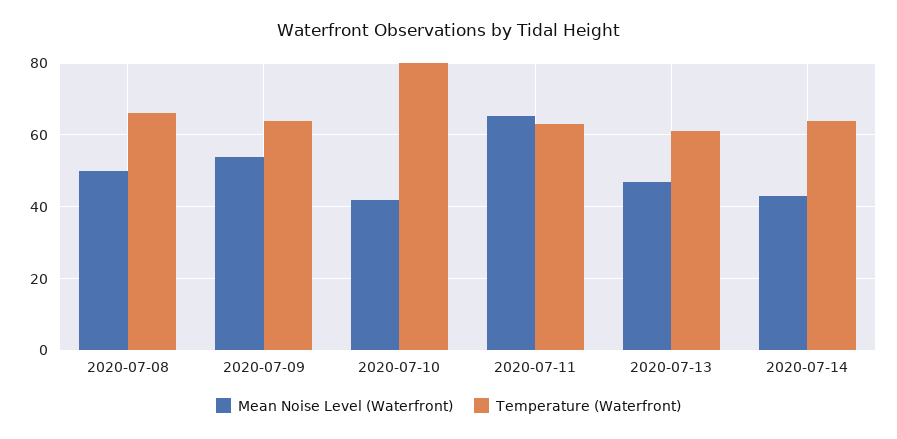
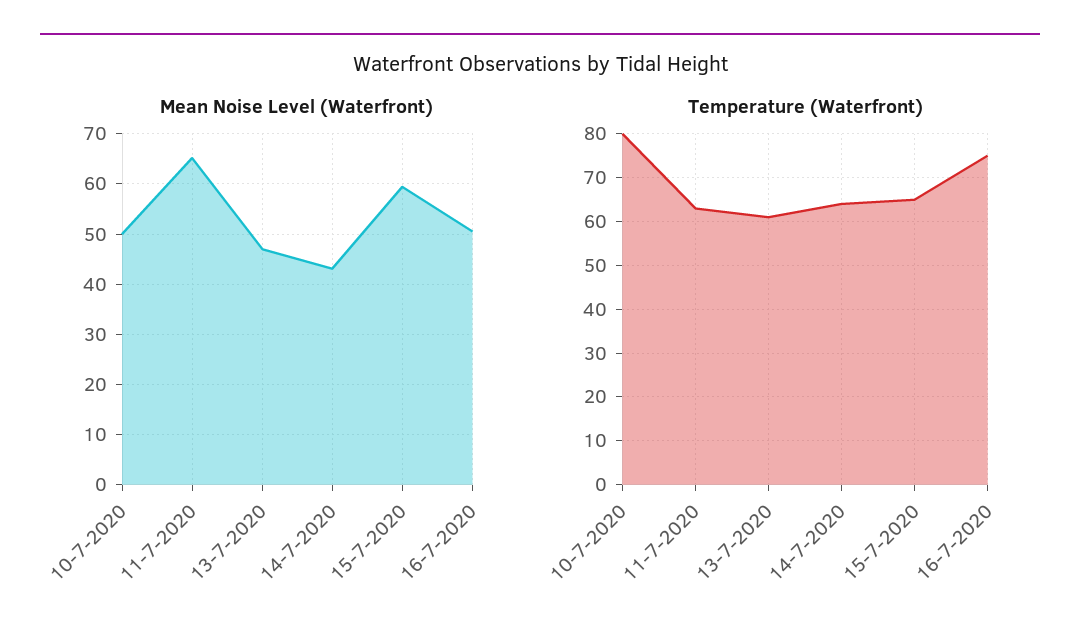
Mean Noise Level (Waterfront), 2020-07-08: 50 -> none
Temperature (Waterfront), 2020-07-08: 66 -> none
Mean Noise Level (Waterfront), 2020-07-09: 54 -> none
Temperature (Waterfront), 2020-07-09: 64 -> none
Mean Noise Level (Waterfront), 2020-07-10: 42 -> 50
Mean Noise Level (Waterfront), 15-7-2020: none -> 60
Mean Noise Level (Waterfront), 16-7-2020: none -> 50
Temperature (Waterfront), 15-7-2020: none -> 65
Temperature (Waterfront), 16-7-2020: none -> 75

